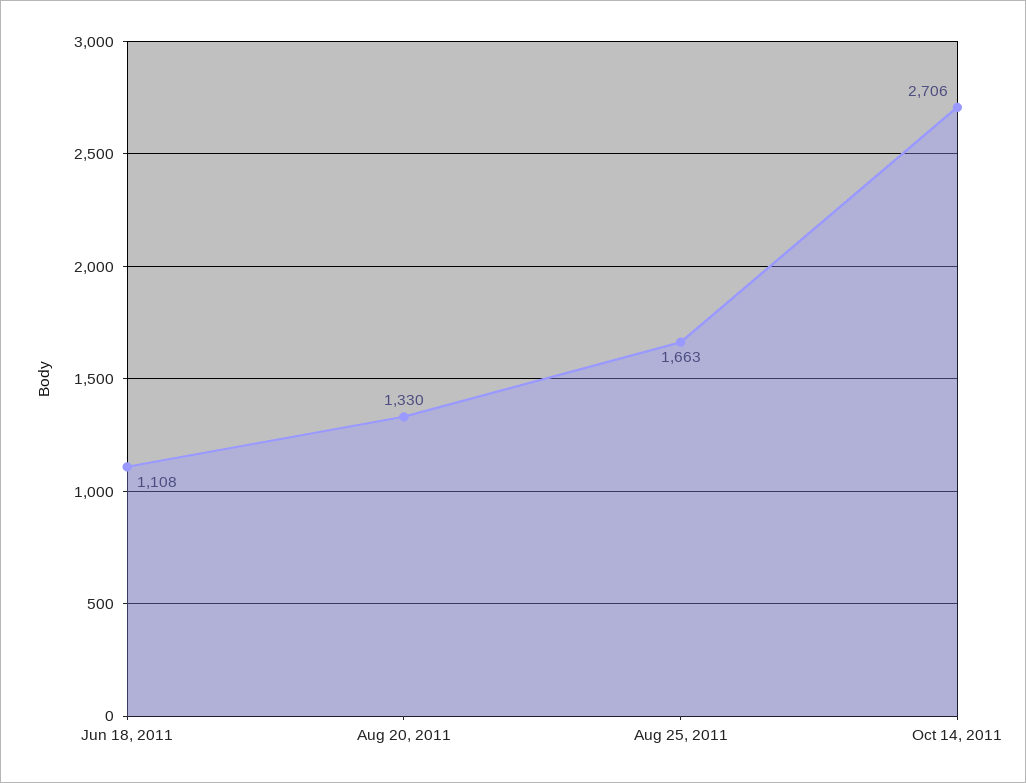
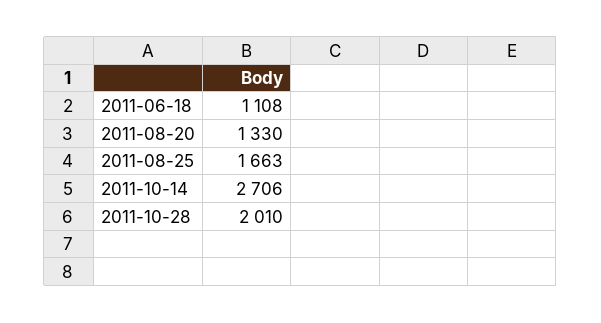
2011-10-28: none -> 2010

